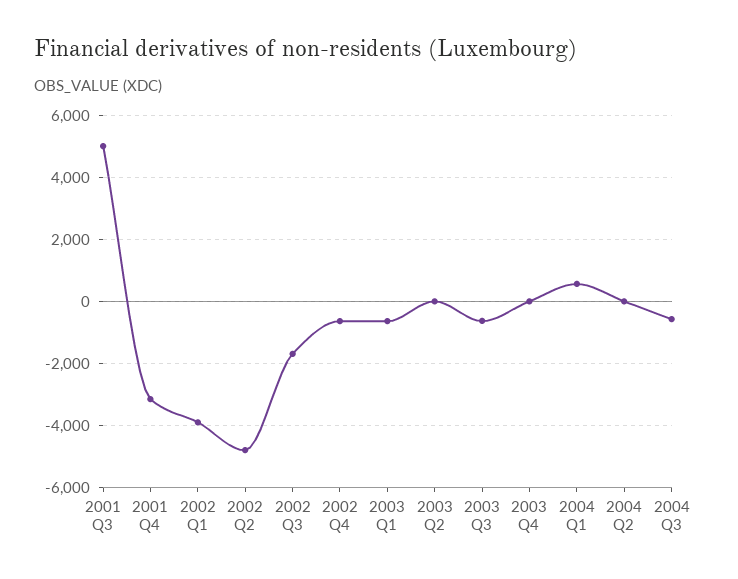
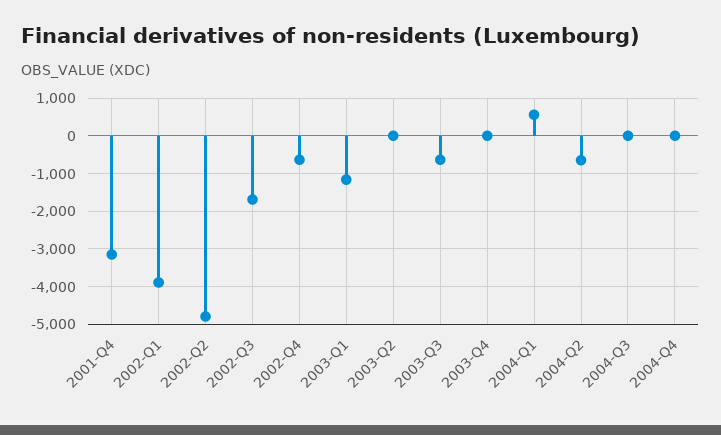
2001 Q3: 5000 -> none
2003 Q1: -600 -> -1200
2004 Q2: 0 -> -600
2004 Q3: -600 -> 0
2004-Q4: none -> 0

